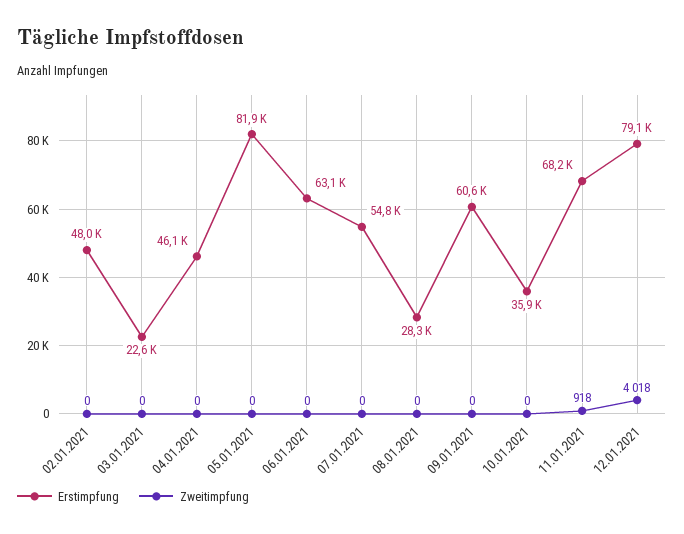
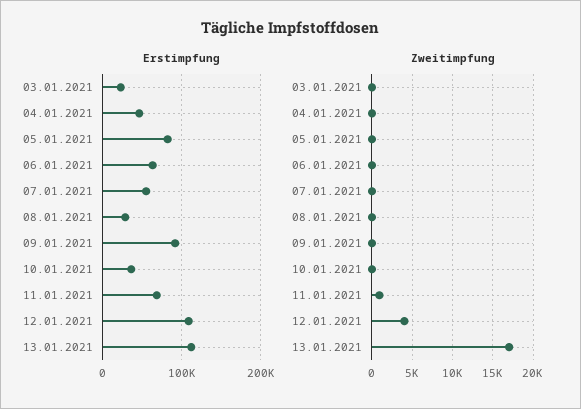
Erstimpfung, 02.01.2021: 48000 -> none
Zweitimpfung, 02.01.2021: 0 -> none
Erstimpfung, 09.01.2021: 60600 -> 90000
Erstimpfung, 12.01.2021: 79100 -> 110000
Erstimpfung, 13.01.2021: none -> 110000
Zweitimpfung, 13.01.2021: none -> 17000

